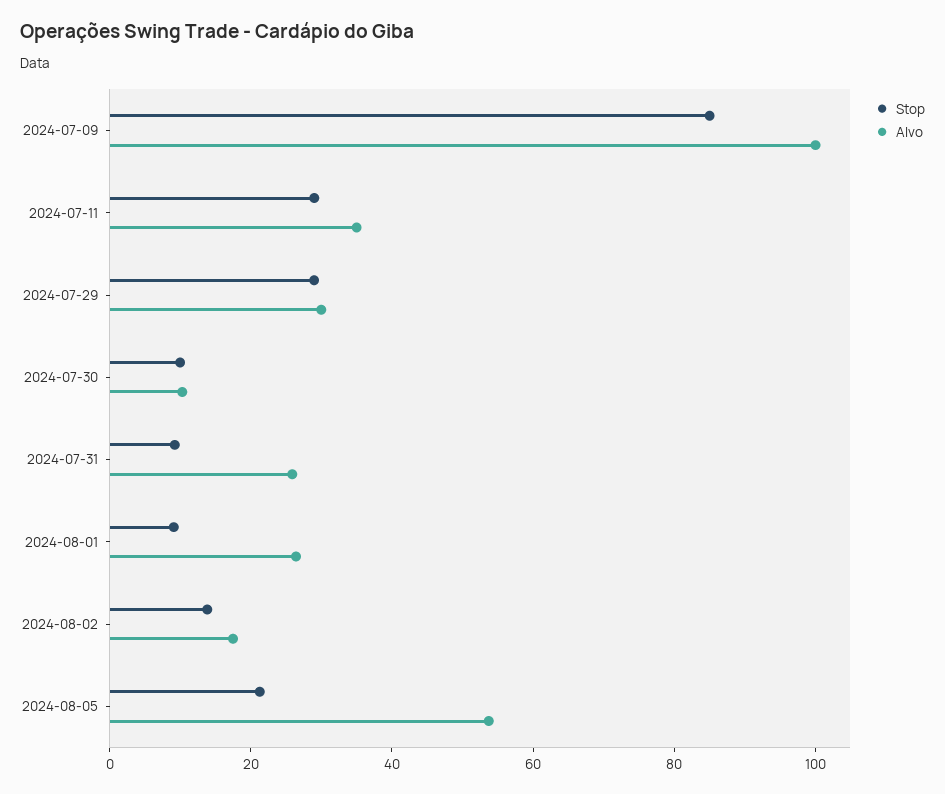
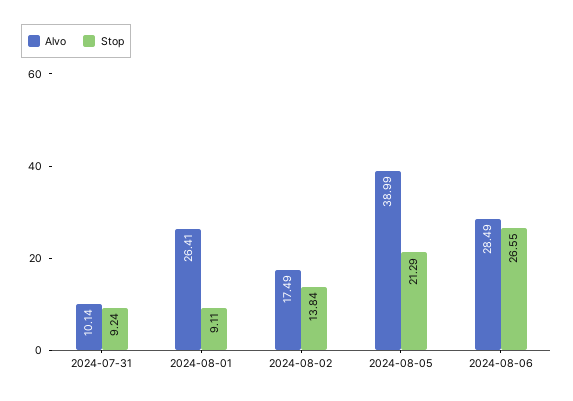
Stop, 2024-07-09: 85 -> none
Alvo, 2024-07-09: 100 -> none
Stop, 2024-07-11: 30 -> none
Alvo, 2024-07-11: 35 -> none
Stop, 2024-07-29: 30 -> none
Alvo, 2024-07-29: 30 -> none
Stop, 2024-07-30: 10 -> none
Alvo, 2024-07-30: 10 -> none
Alvo, 2024-07-31: 25 -> 10.14
Alvo, 2024-08-05: 55 -> 38.99
Alvo, 2024-08-06: none -> 28.49
Stop, 2024-08-06: none -> 26.55

